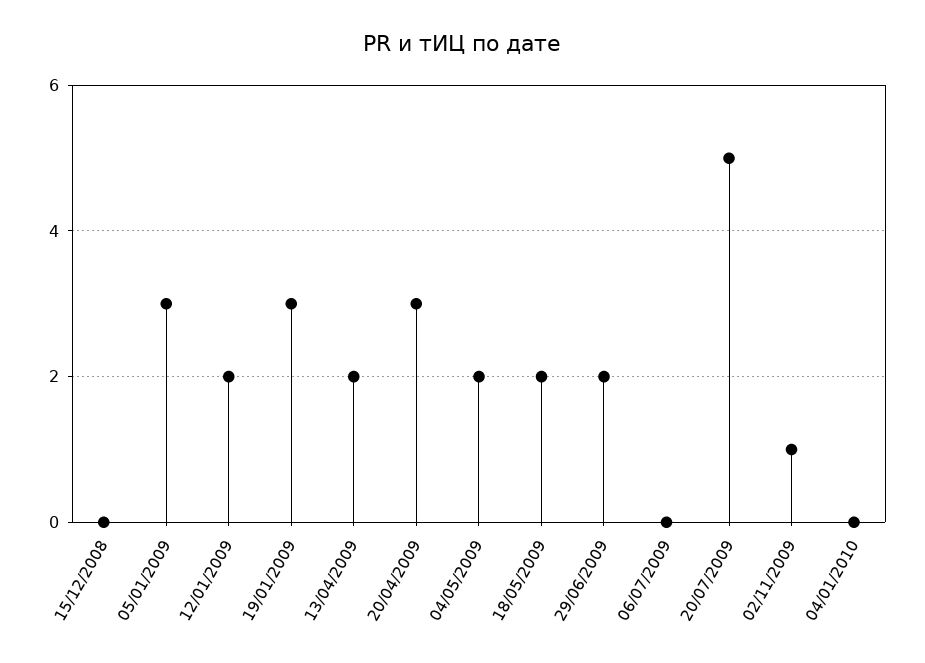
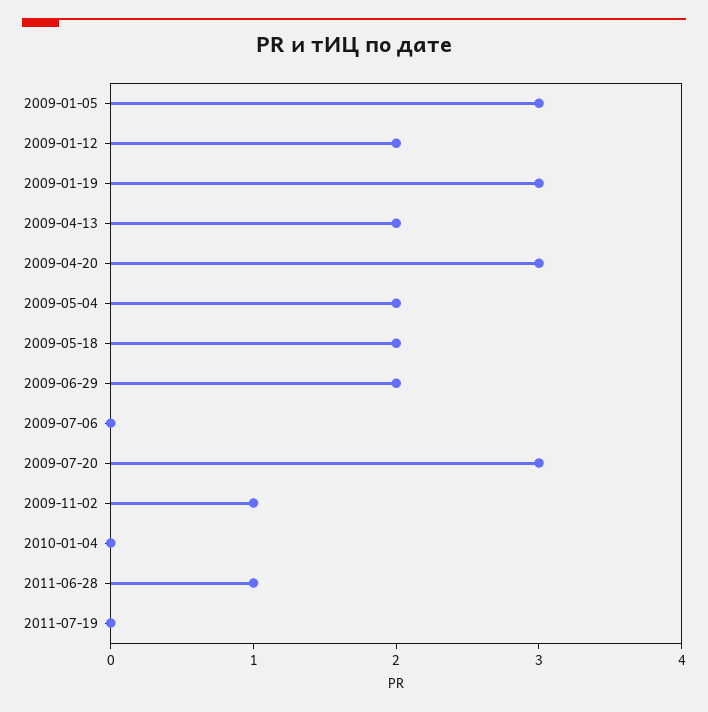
15/12/2008: 0 -> none
20/07/2009: 5 -> 3
2011-06-28: none -> 1
2011-07-19: none -> 0

